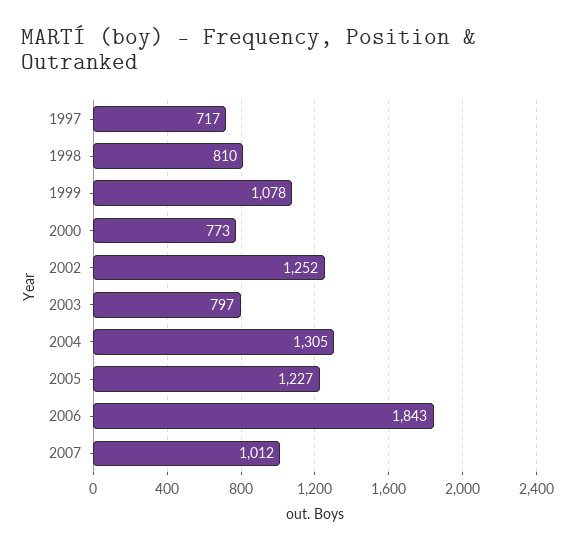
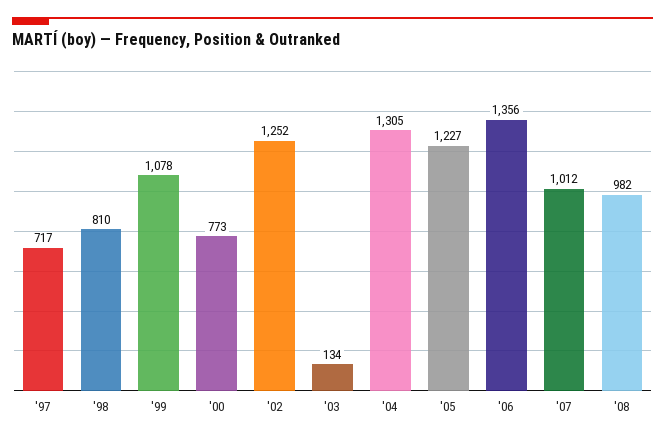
2003: 797 -> 134
2006: 1843 -> 1356
'08: none -> 982

